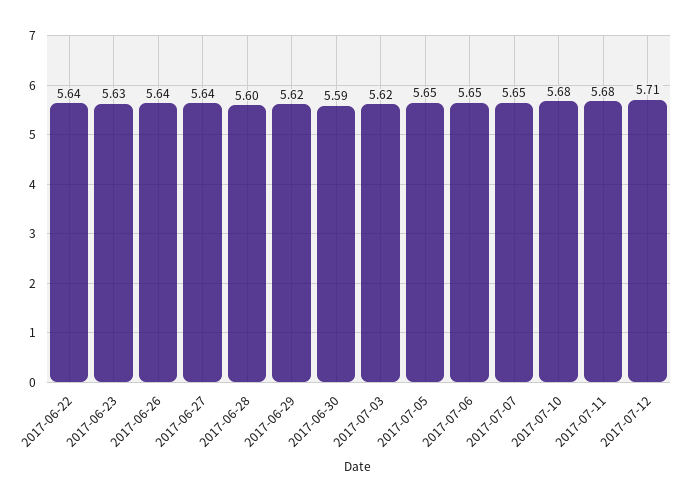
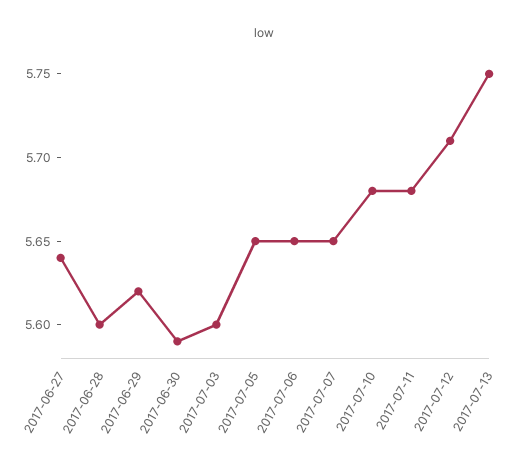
2017-06-22: 5.64 -> none
2017-06-23: 5.63 -> none
2017-06-26: 5.64 -> none
2017-07-03: 5.62 -> 5.6
2017-07-13: none -> 5.75

